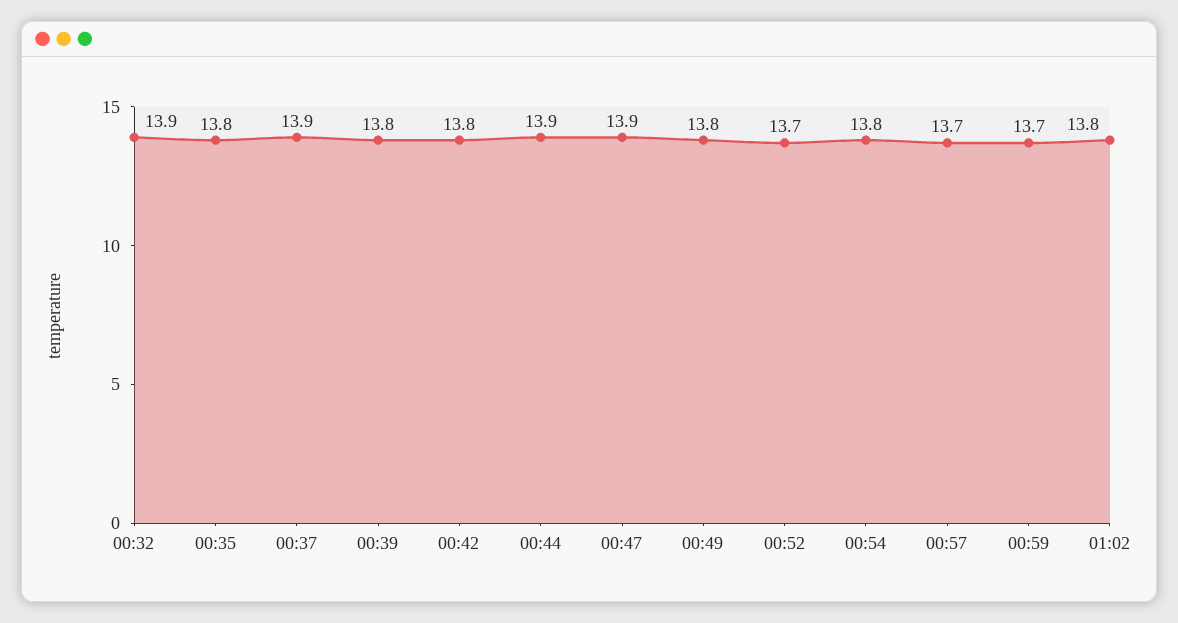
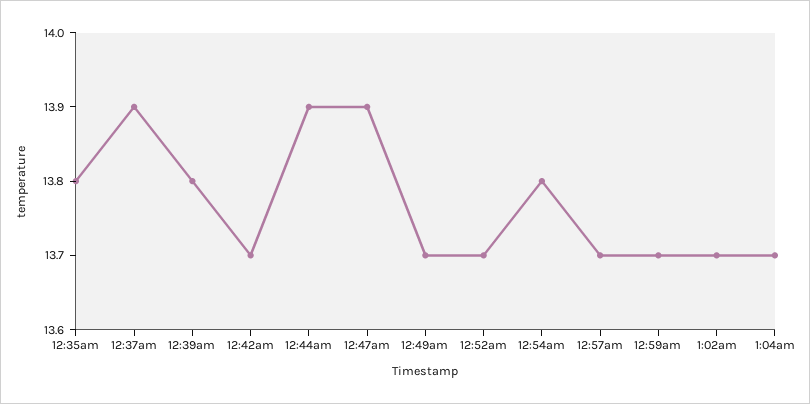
00:32: 13.9 -> none
00:42: 13.8 -> 13.7
00:49: 13.8 -> 13.7
01:02: 13.8 -> 13.7
1:04am: none -> 13.7

